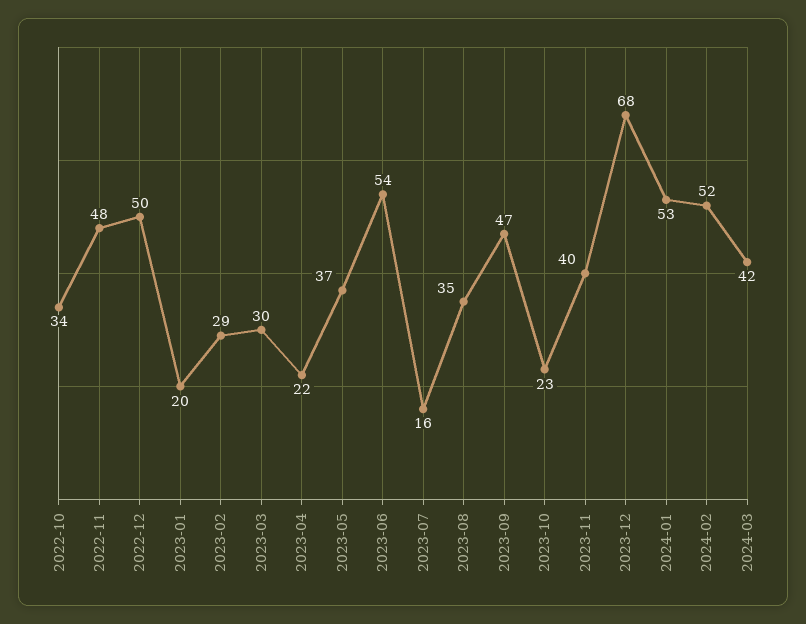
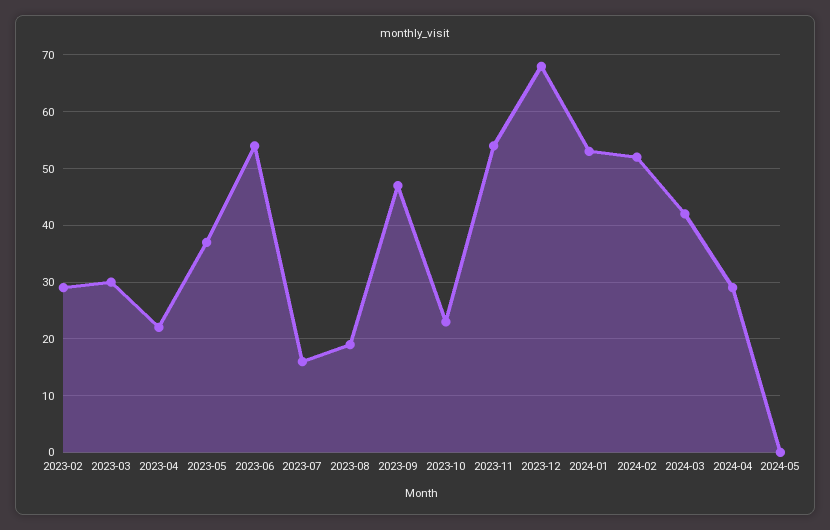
2022-10: 34 -> none
2022-11: 48 -> none
2022-12: 50 -> none
2023-01: 20 -> none
2023-08: 35 -> 20
2023-11: 40 -> 55
2024-04: none -> 30
2024-05: none -> 0

